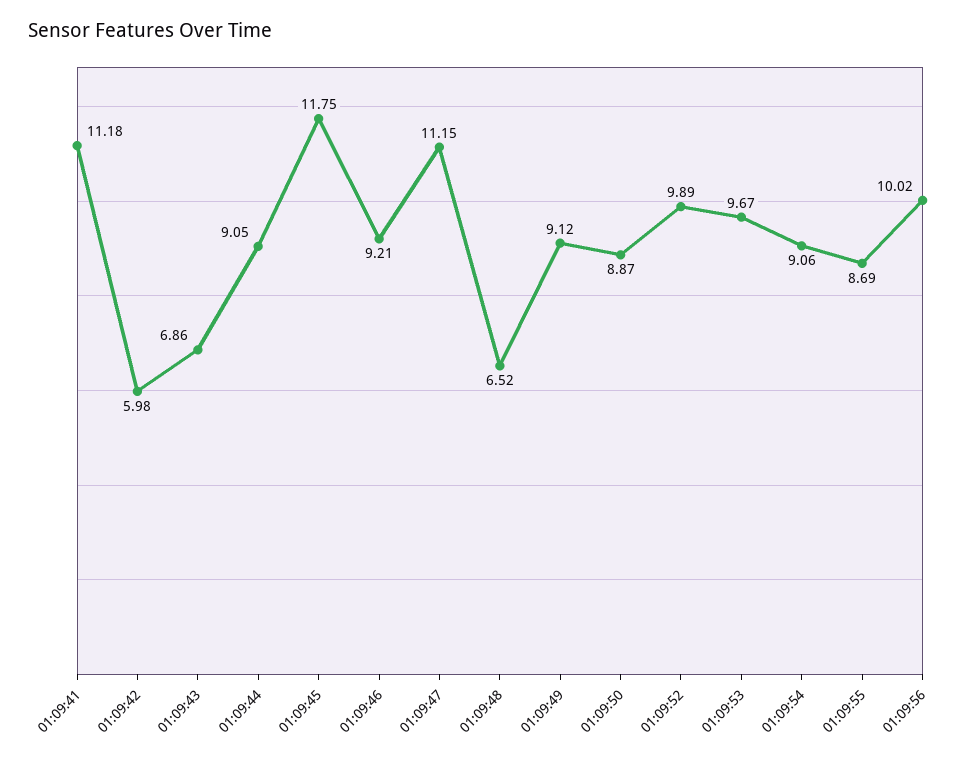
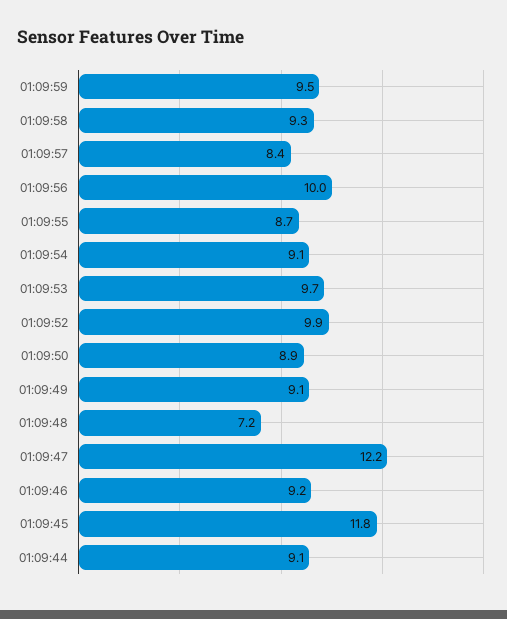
01:09:41: 11.18 -> none
01:09:42: 5.98 -> none
01:09:43: 6.86 -> none
01:09:47: 11.15 -> 12.2
01:09:48: 6.52 -> 7.2
01:09:59: none -> 9.5
01:09:58: none -> 9.3
01:09:57: none -> 8.4

